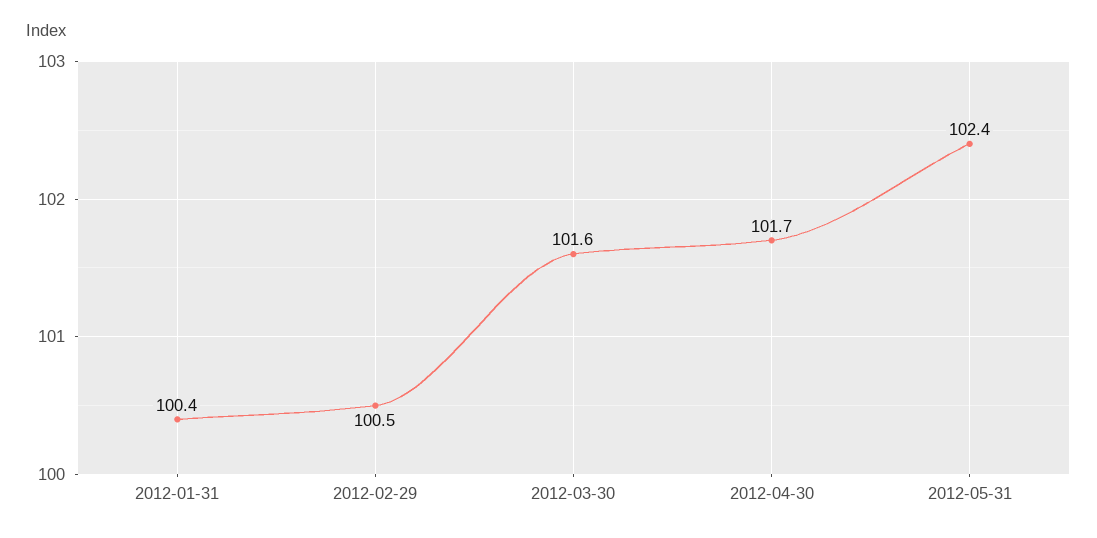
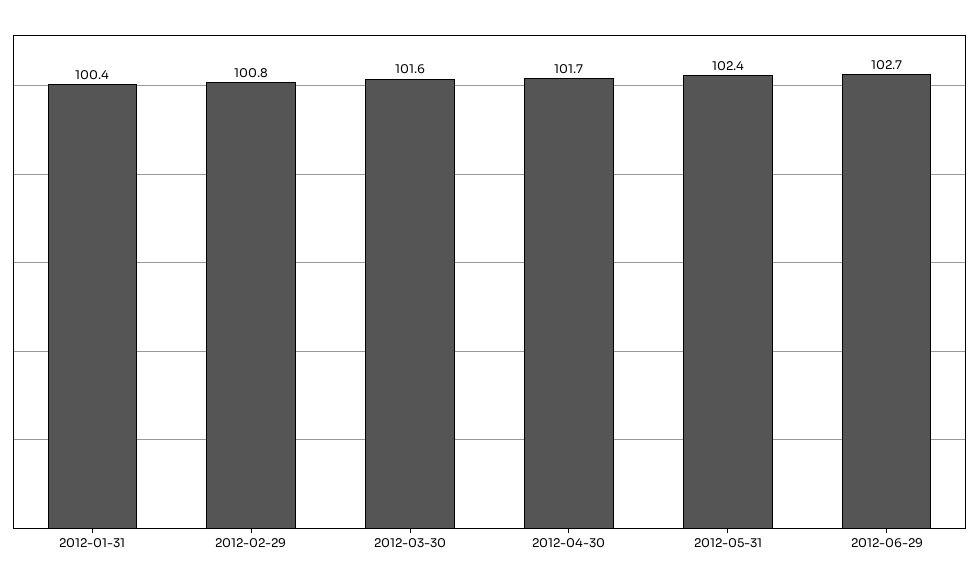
2012-02-29: 100.5 -> 100.8
2012-06-29: none -> 102.7

